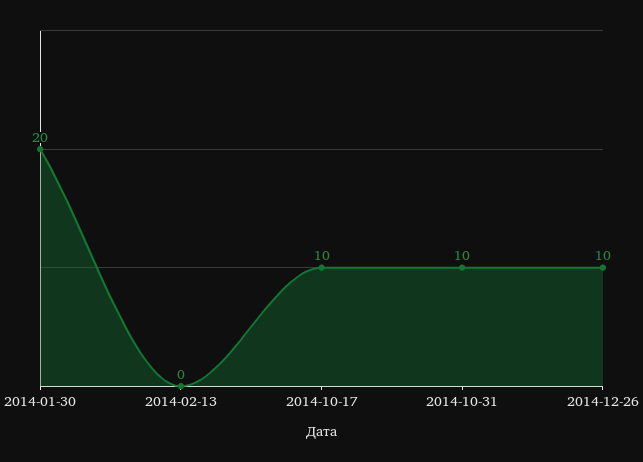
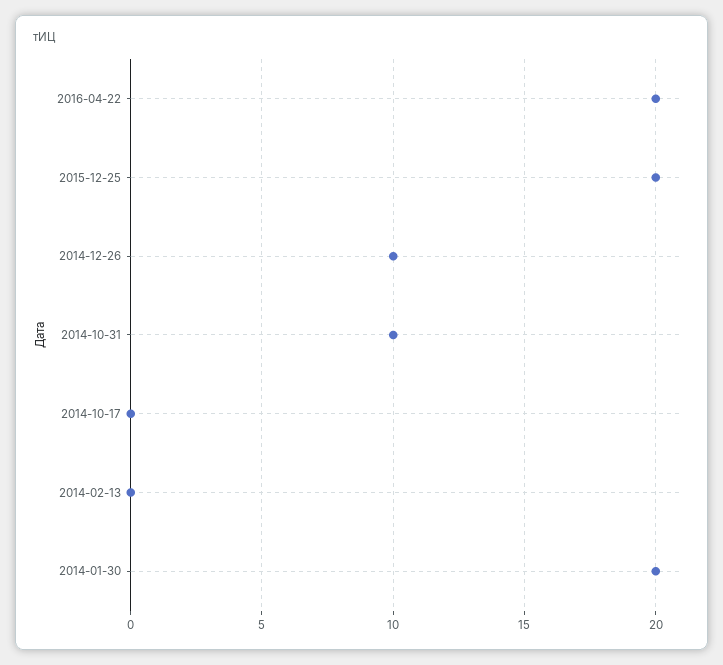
2014-10-17: 10 -> 0
2016-04-22: none -> 20
2015-12-25: none -> 20

